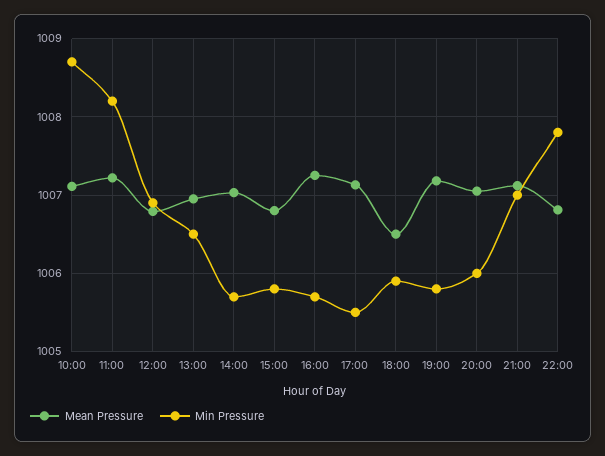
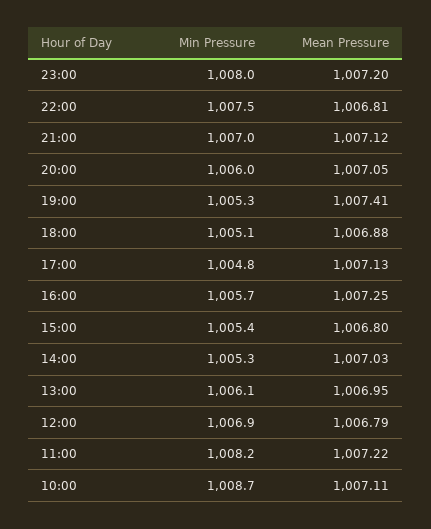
Min Pressure, 13:00: 1006.5 -> 1006.1
Min Pressure, 14:00: 1005.7 -> 1005.3
Min Pressure, 15:00: 1005.8 -> 1005.4
Min Pressure, 17:00: 1005.5 -> 1004.8
Mean Pressure, 18:00: 1006.5 -> 1006.88
Min Pressure, 18:00: 1005.9 -> 1005.1
Mean Pressure, 19:00: 1007.2 -> 1007.41
Min Pressure, 19:00: 1005.8 -> 1005.3
Min Pressure, 22:00: 1007.8 -> 1007.5
Min Pressure, 23:00: none -> 1008
Mean Pressure, 23:00: none -> 1007.2

